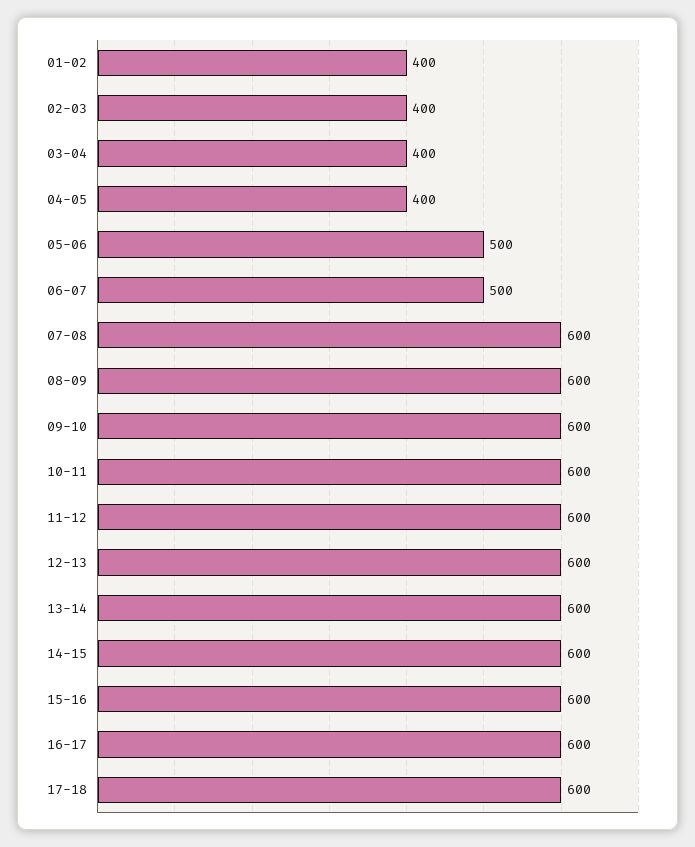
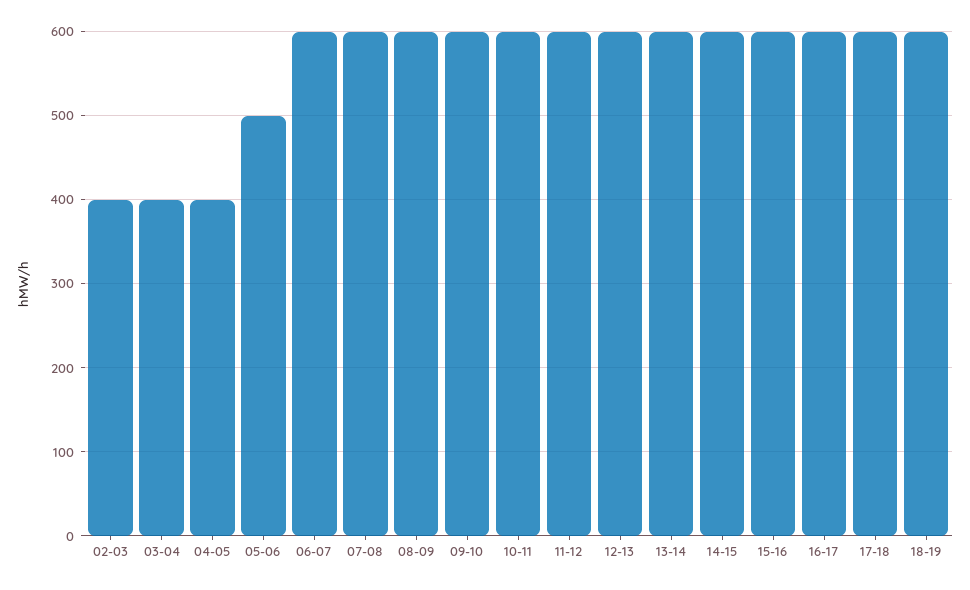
01-02: 400 -> none
06-07: 500 -> 600
18-19: none -> 600

